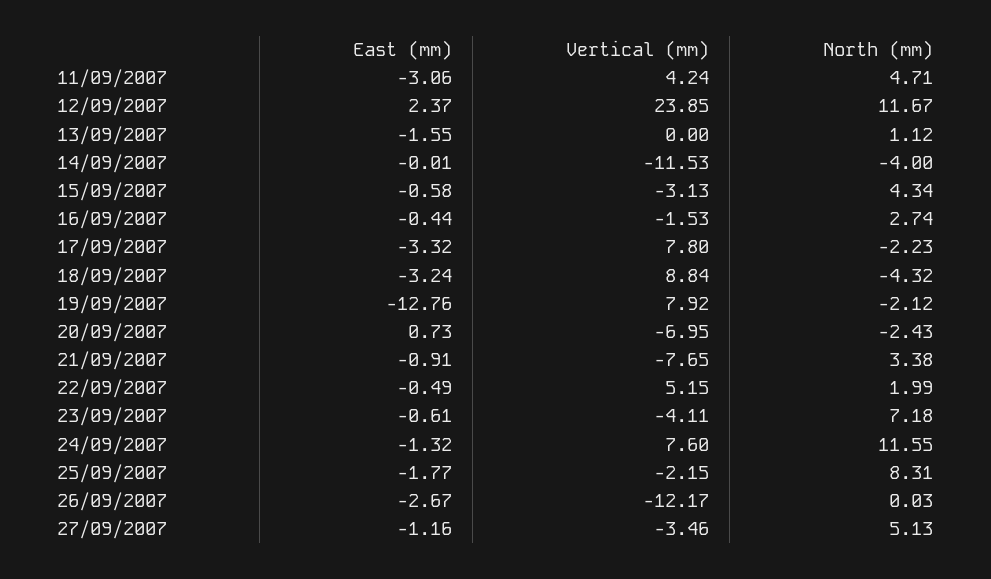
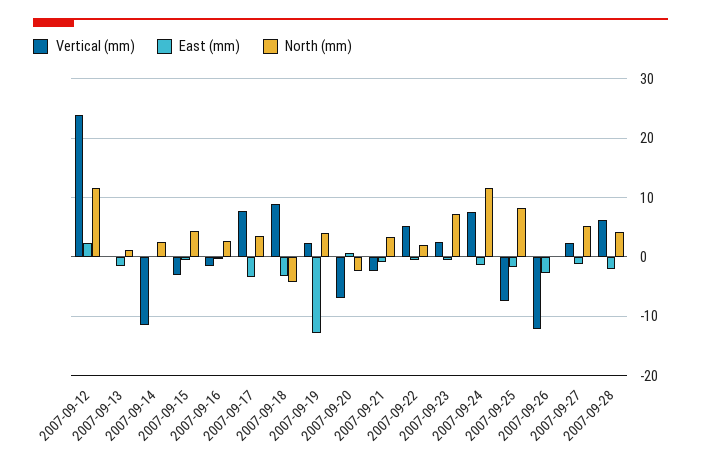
East (mm), 11/09/2007: -3.06 -> none
Vertical (mm), 11/09/2007: 4.24 -> none
North (mm), 11/09/2007: 4.71 -> none
North (mm), 14/09/2007: -4 -> 2
North (mm), 17/09/2007: -2.23 -> 4
Vertical (mm), 19/09/2007: 7.92 -> 2
North (mm), 19/09/2007: -2.12 -> 4
Vertical (mm), 21/09/2007: -7.65 -> -2
Vertical (mm), 23/09/2007: -4.11 -> 2
Vertical (mm), 25/09/2007: -2.15 -> -8
Vertical (mm), 27/09/2007: -3.46 -> 2
Vertical (mm), 2007-09-28: none -> 6
East (mm), 2007-09-28: none -> -2
North (mm), 2007-09-28: none -> 4

